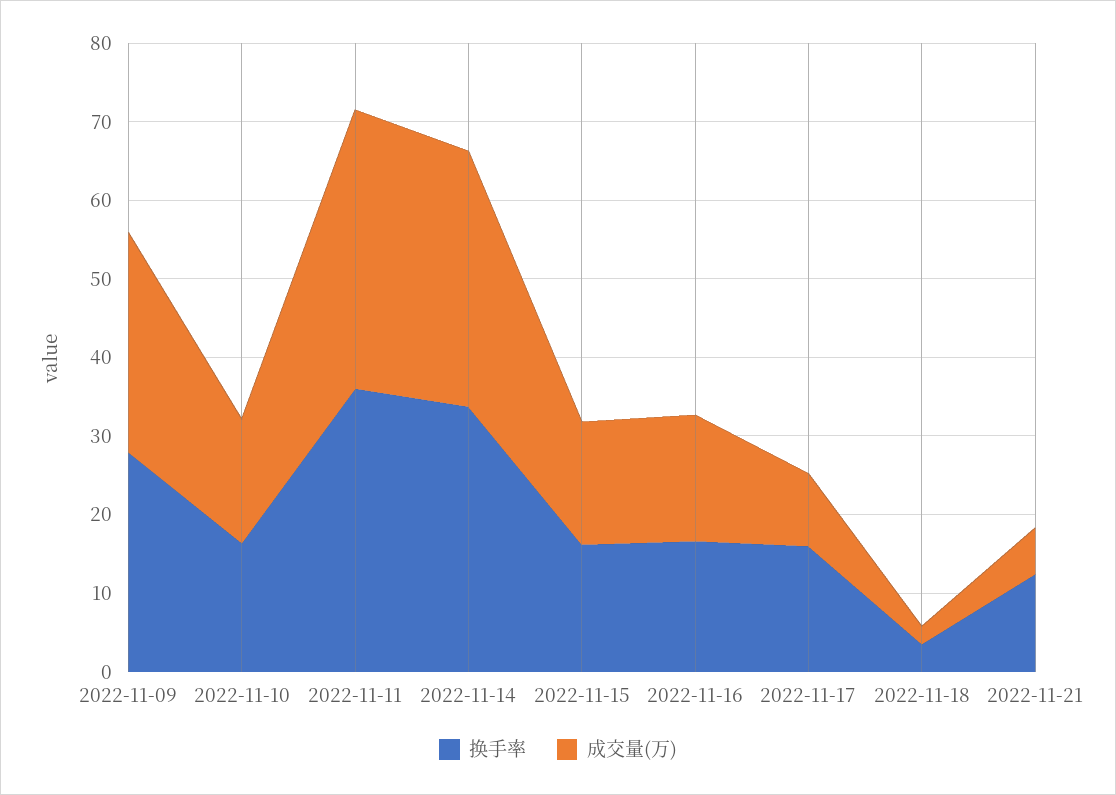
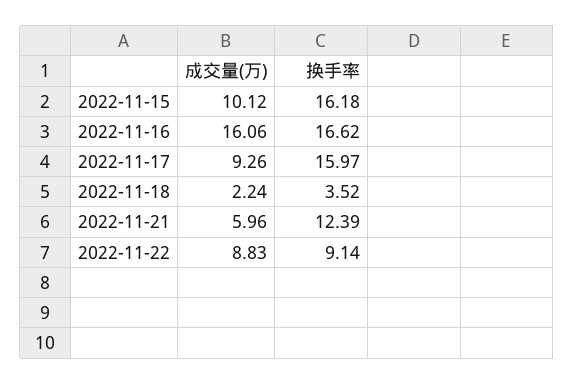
换手率, 2022-11-09: 28 -> none
成交量(万), 2022-11-09: 28 -> none
换手率, 2022-11-10: 16 -> none
成交量(万), 2022-11-10: 16 -> none
换手率, 2022-11-11: 36 -> none
成交量(万), 2022-11-11: 36 -> none
换手率, 2022-11-14: 34 -> none
成交量(万), 2022-11-14: 32 -> none
成交量(万), 2022-11-15: 16 -> 10.12
成交量(万), 2022-11-22: none -> 8.83
换手率, 2022-11-22: none -> 9.14

